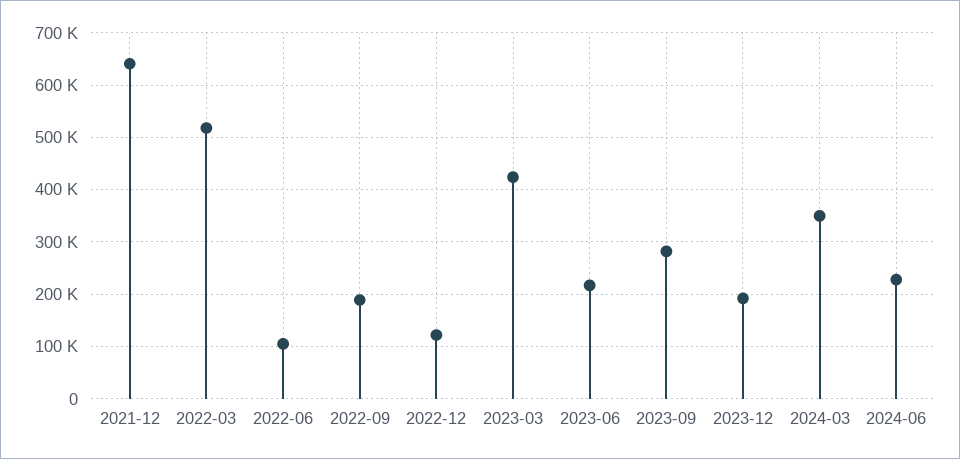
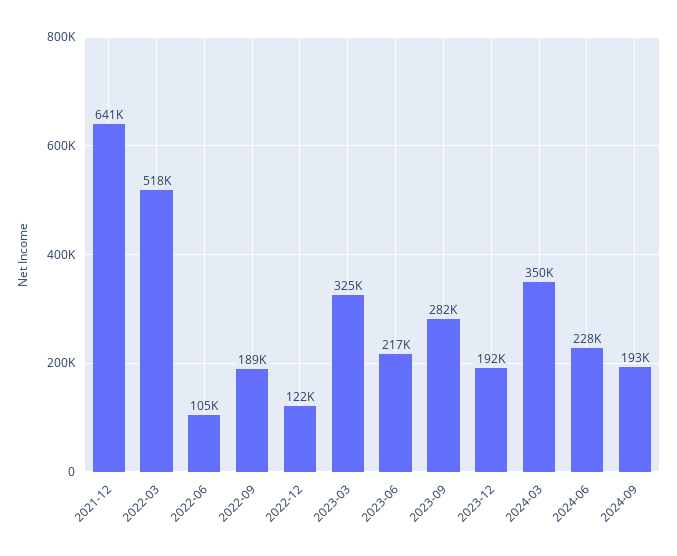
2023-03: 420000 -> 325000
2024-09: none -> 193000

